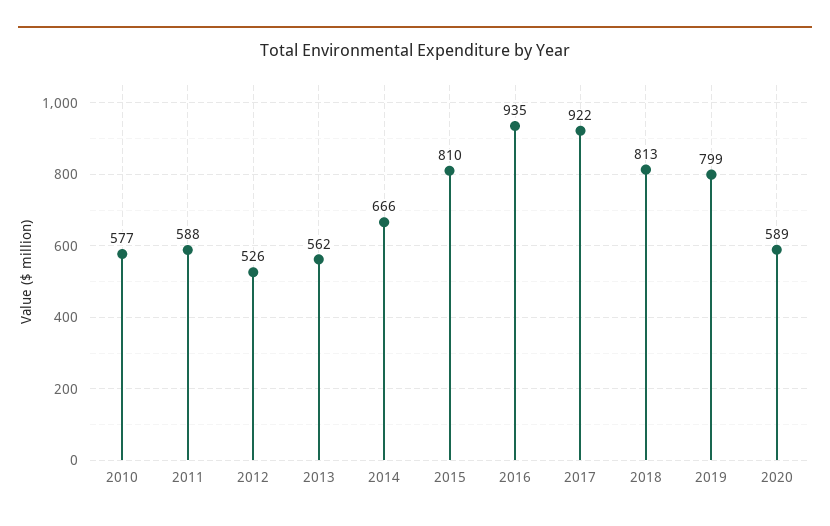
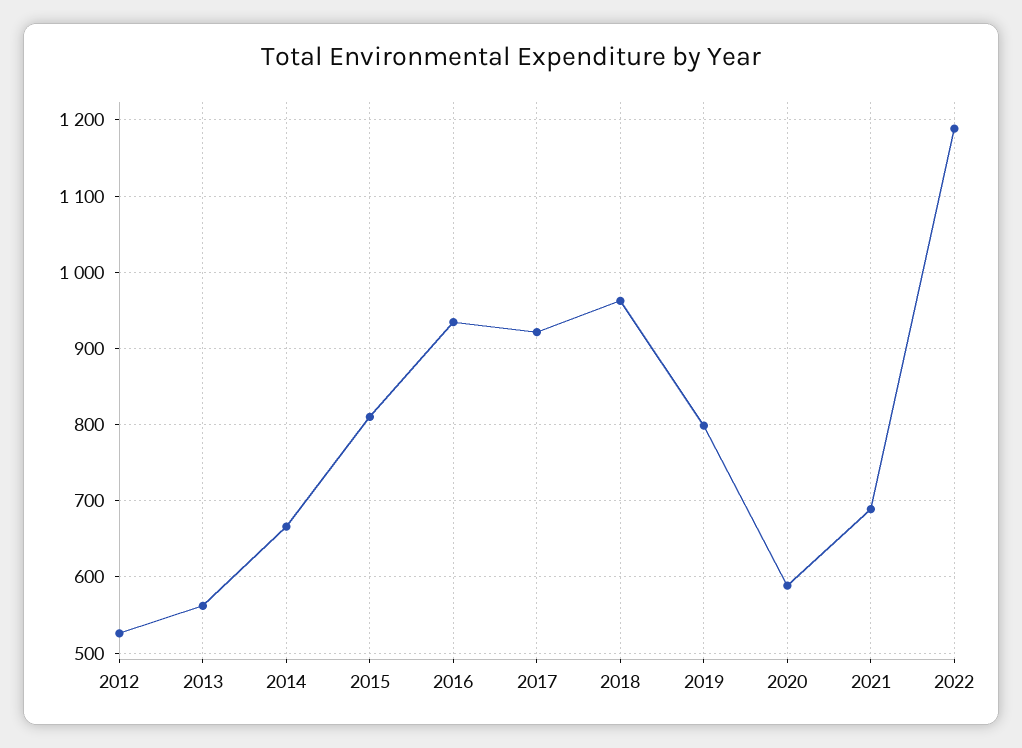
2010: 577 -> none
2011: 588 -> none
2018: 813 -> 960
2021: none -> 690
2022: none -> 1190

